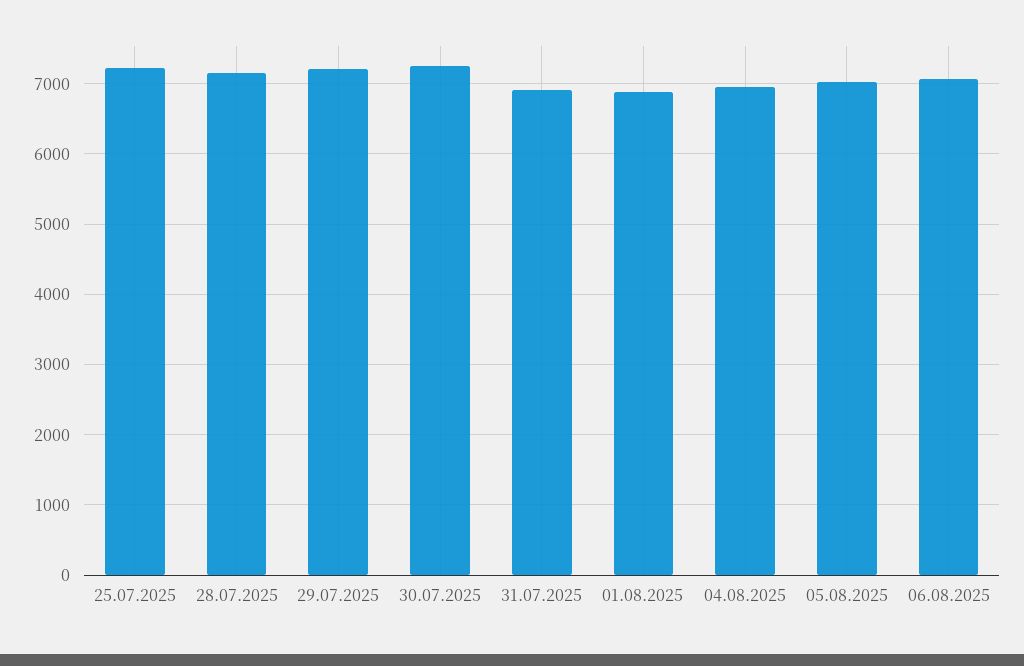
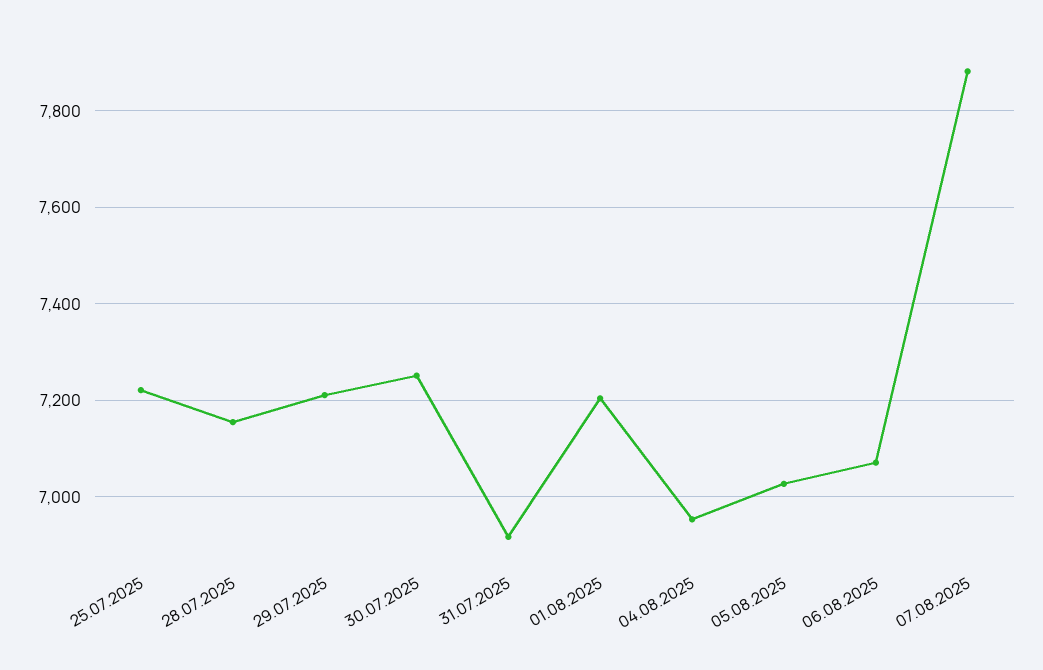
01.08.2025: 6900 -> 7200
07.08.2025: none -> 7880

